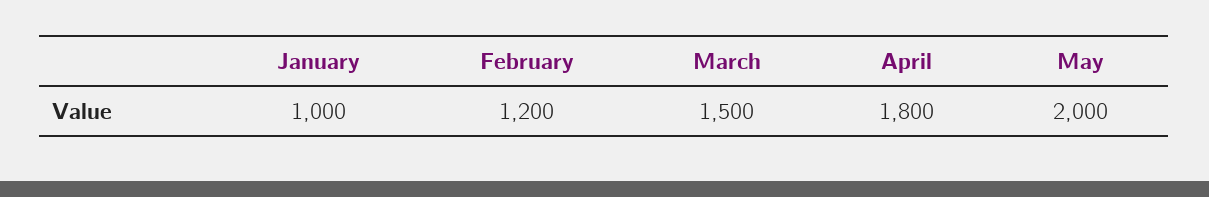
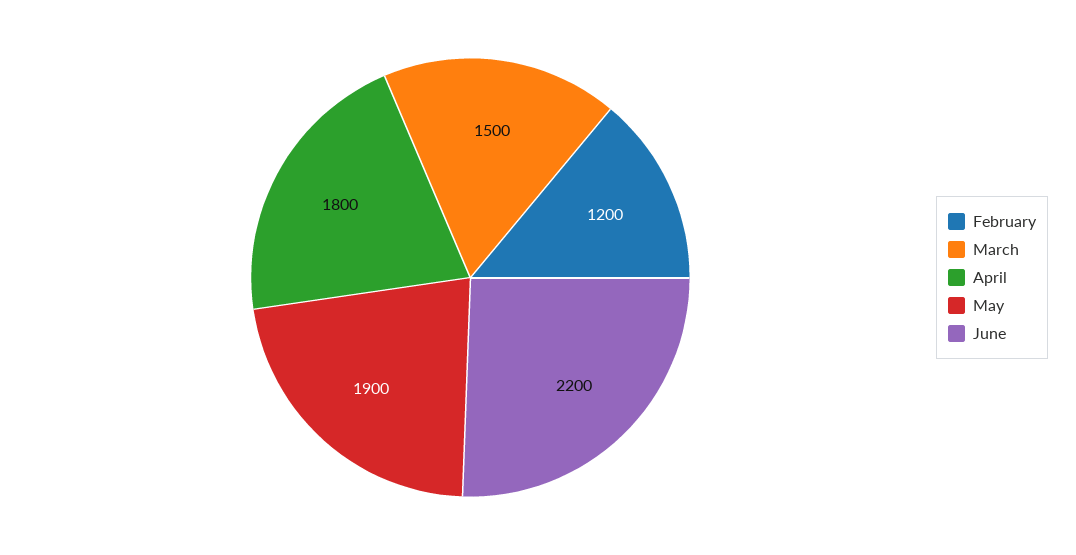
January: 1000 -> none
May: 2000 -> 1900
June: none -> 2200

